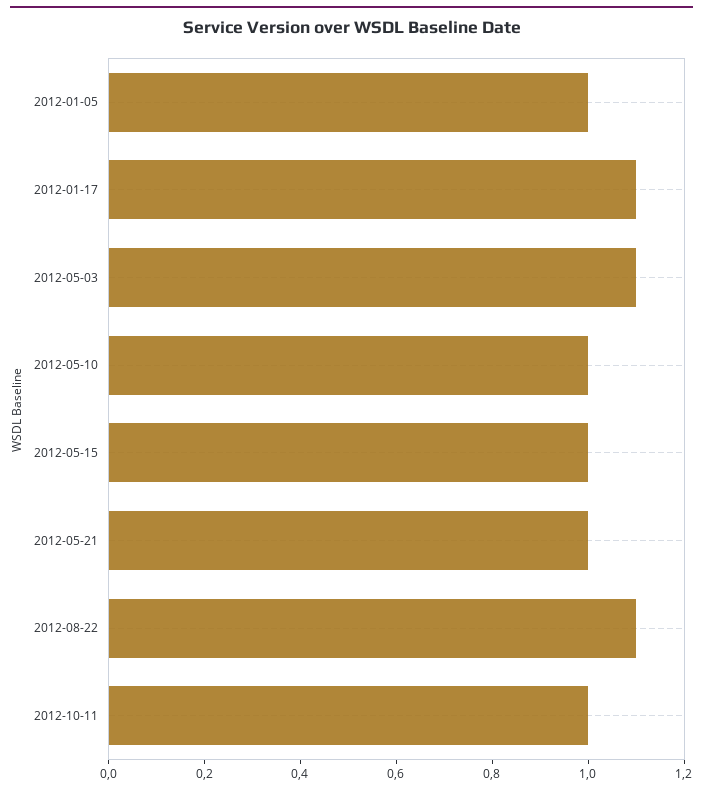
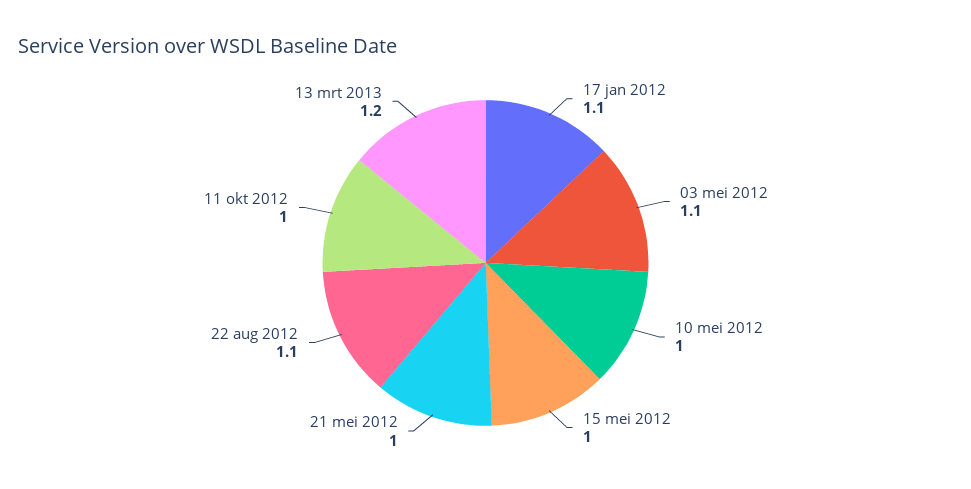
2012-01-05: 1 -> none
13 mrt 2013: none -> 1.2

